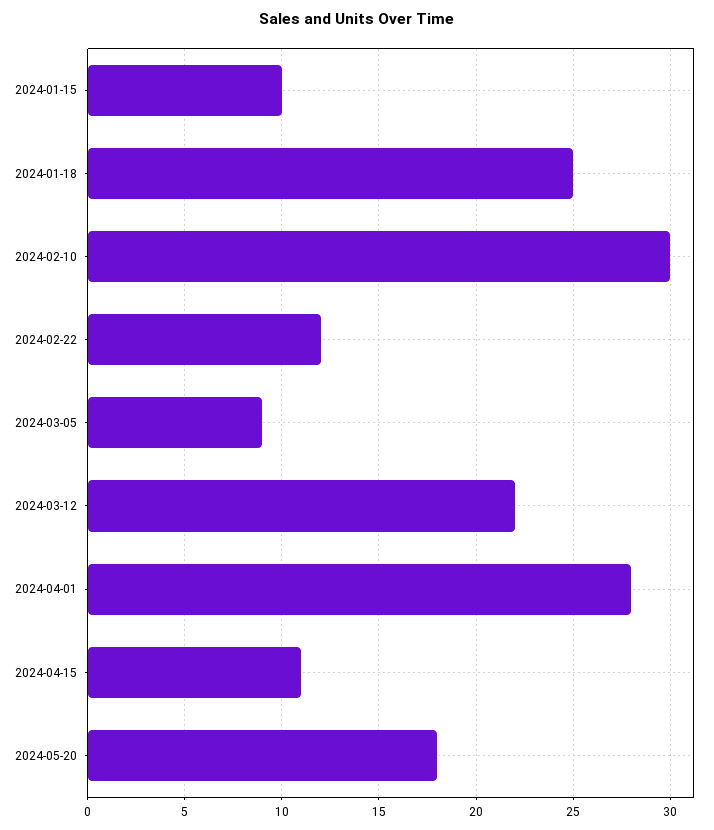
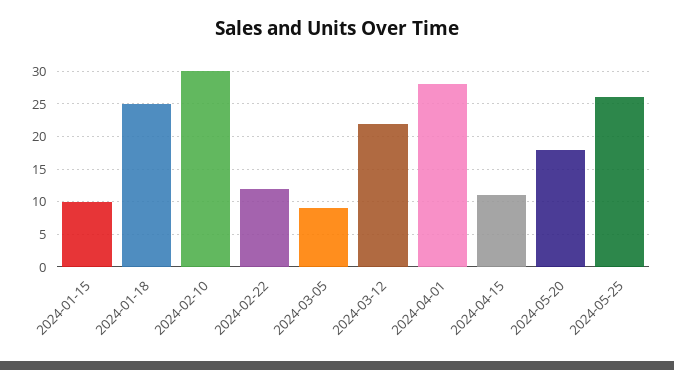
2024-05-25: none -> 26

